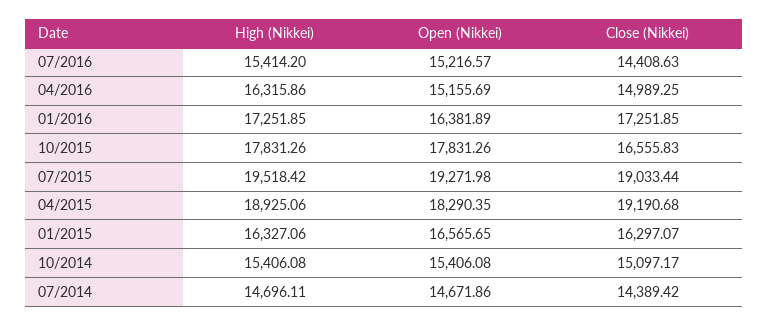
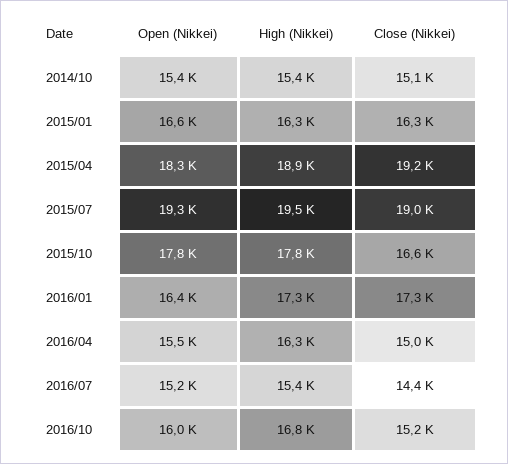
Open (Nikkei), 04/2016: 15155.69 -> 15500
High (Nikkei), 07/2014: 14696.11 -> none
Open (Nikkei), 07/2014: 14671.86 -> none
Close (Nikkei), 07/2014: 14389.42 -> none
Open (Nikkei), 2016/10: none -> 16000
High (Nikkei), 2016/10: none -> 16800
Close (Nikkei), 2016/10: none -> 15200

